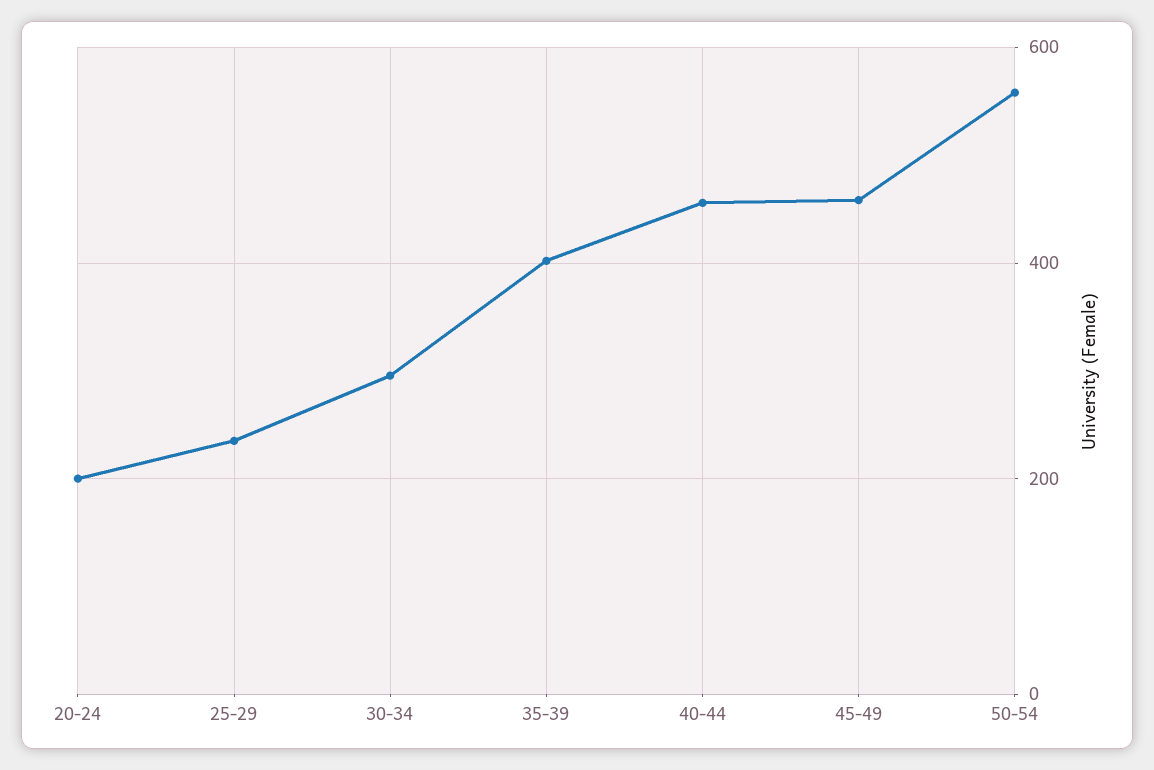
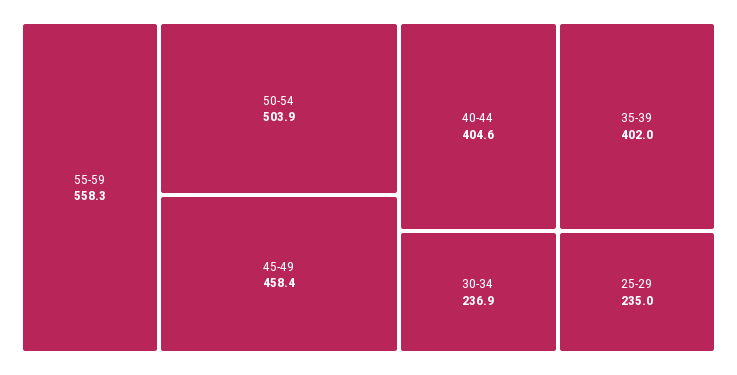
20-24: 200 -> none
30-34: 300 -> 236.9
40-44: 460 -> 404.6
50-54: 560 -> 503.9
55-59: none -> 558.3

